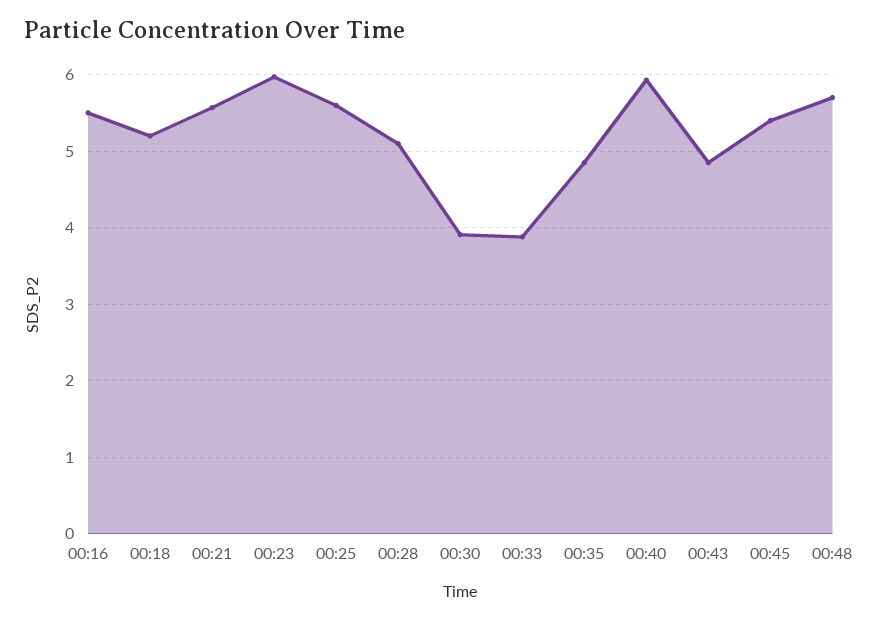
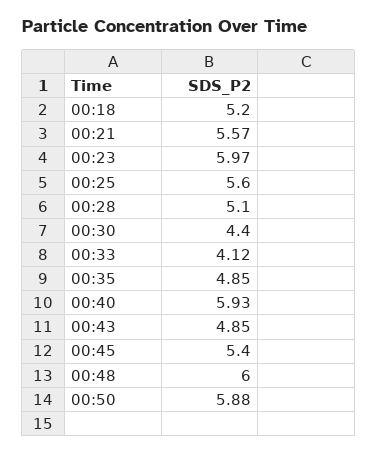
00:16: 5.5 -> none
00:30: 3.9 -> 4.4
00:33: 3.9 -> 4.12
00:48: 5.7 -> 6
00:50: none -> 5.88

